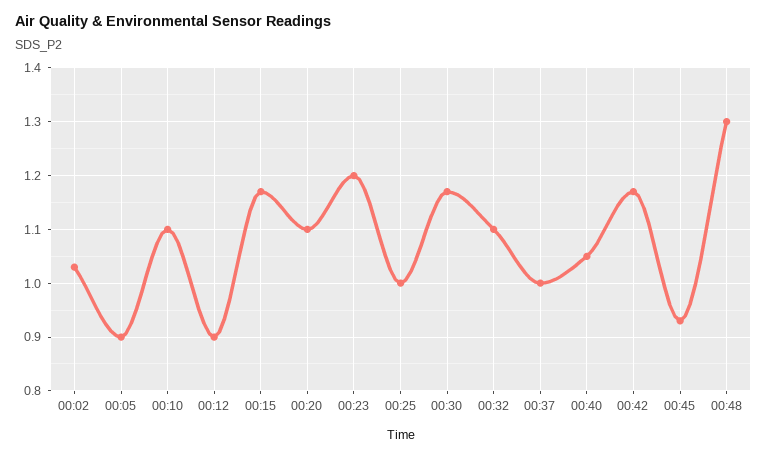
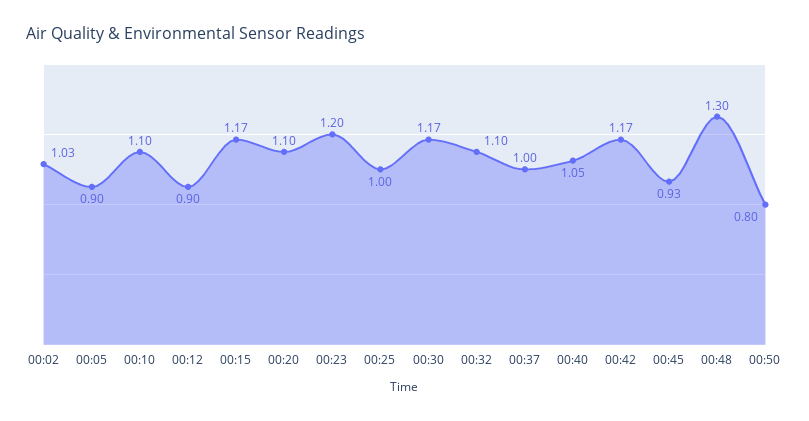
00:50: none -> 0.8

